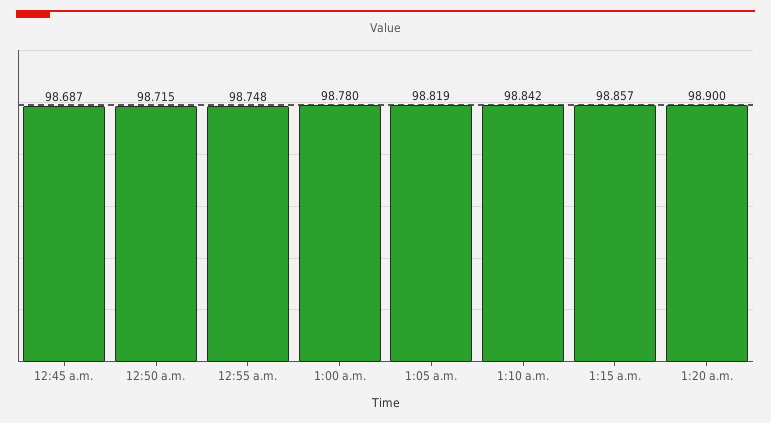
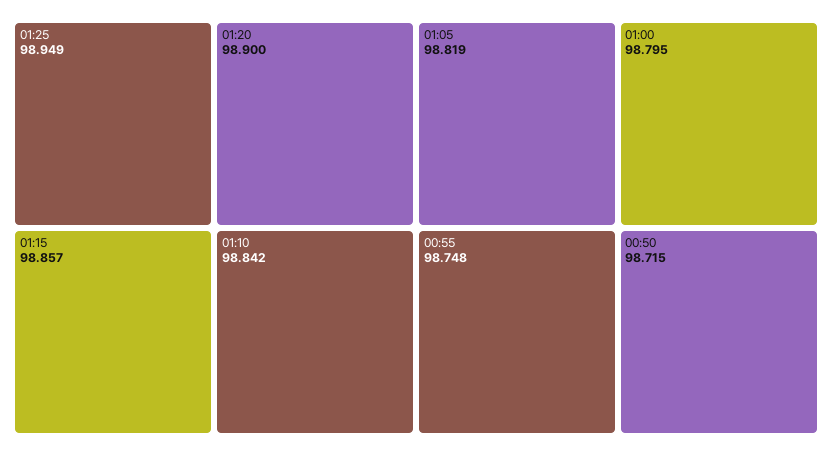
12:45 a.m.: 98.687 -> none
1:00 a.m.: 98.78 -> 98.795
01:25: none -> 98.949

